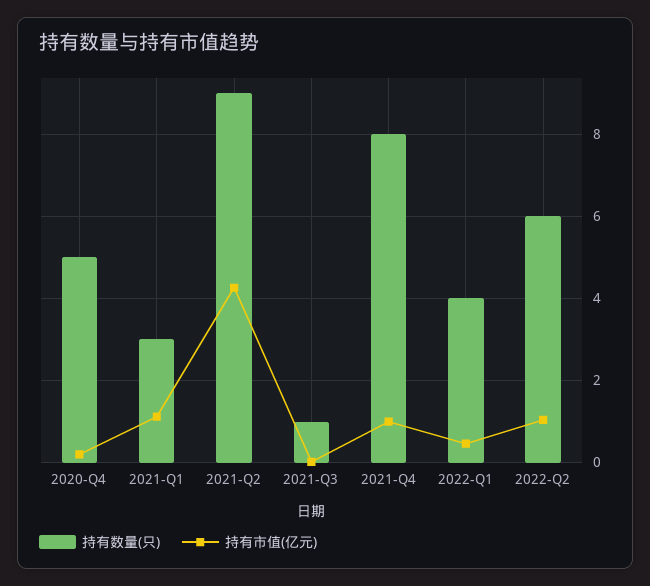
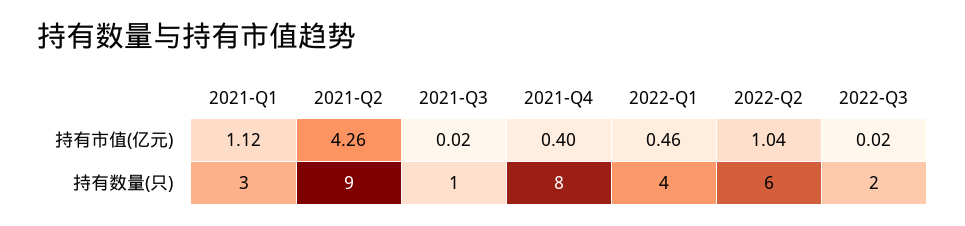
持有数量(只), 2020-Q4: 5 -> none
持有市值(亿元), 2020-Q4: 0.2 -> none
持有市值(亿元), 2021-Q4: 1 -> 0.4
持有市值(亿元), 2022-Q3: none -> 0.02
持有数量(只), 2022-Q3: none -> 2

